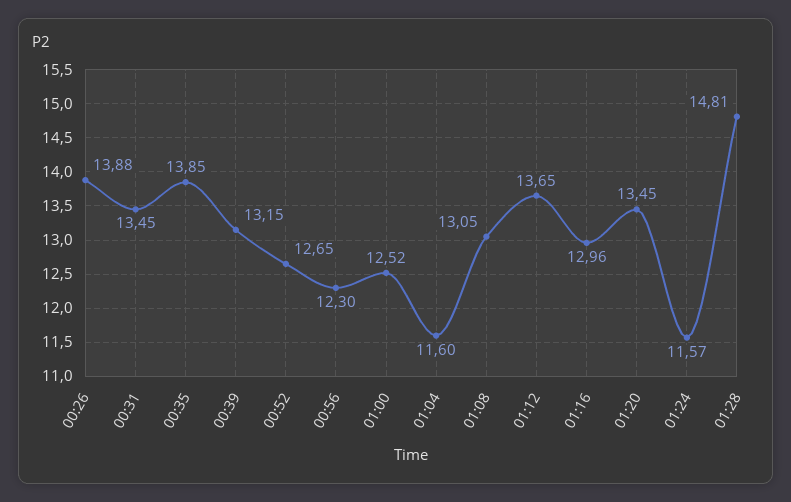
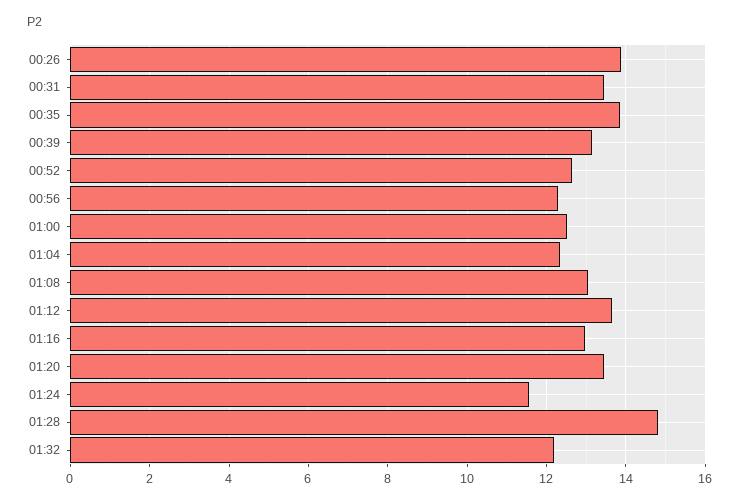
01:04: 11.6 -> 12.4
01:32: none -> 12.2

